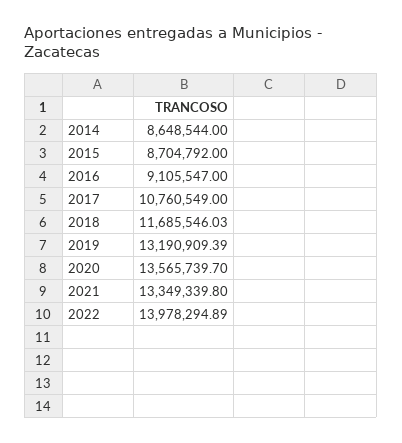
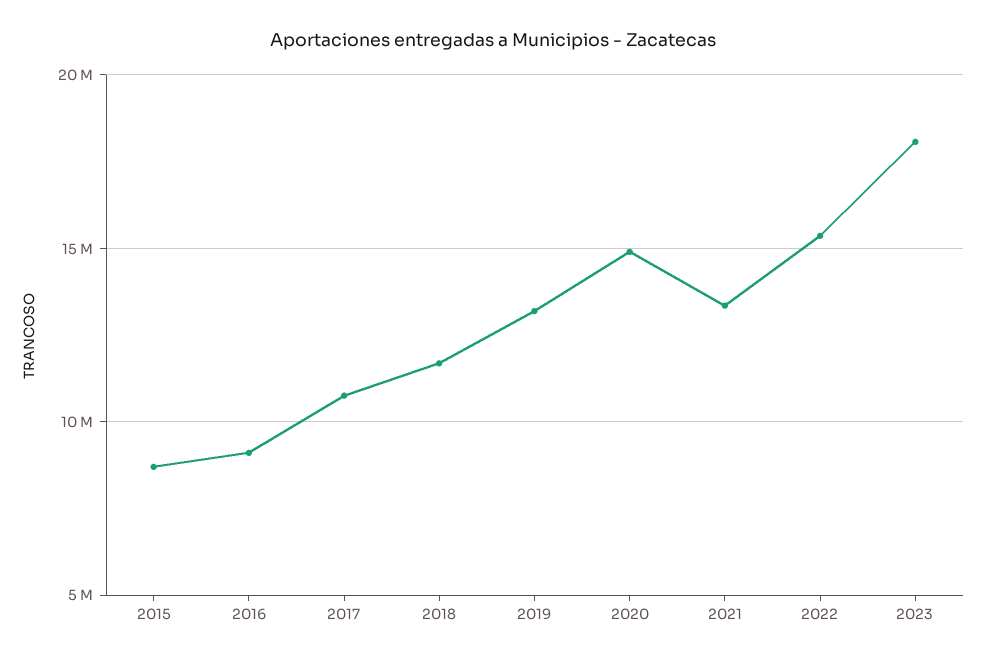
2014: 8648544 -> none
2020: 13565739.7 -> 15000000
2022: 13978294.89 -> 15500000
2023: none -> 18000000

